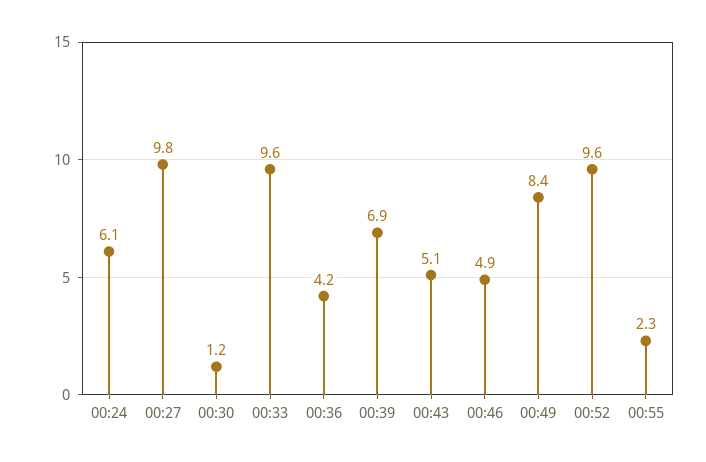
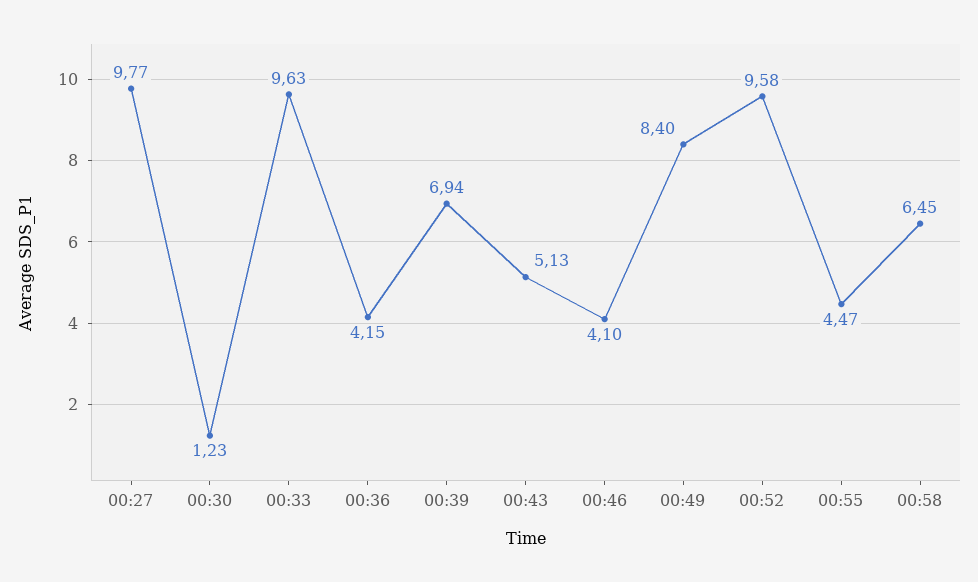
00:24: 6.1 -> none
00:46: 4.9 -> 4.1
00:55: 2.3 -> 4.47
00:58: none -> 6.45

